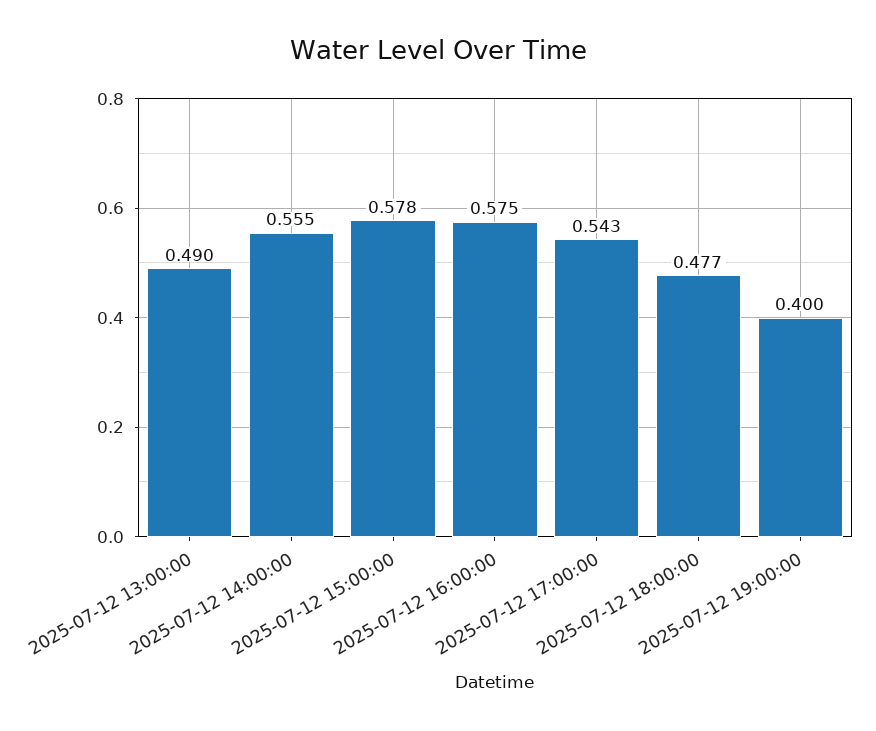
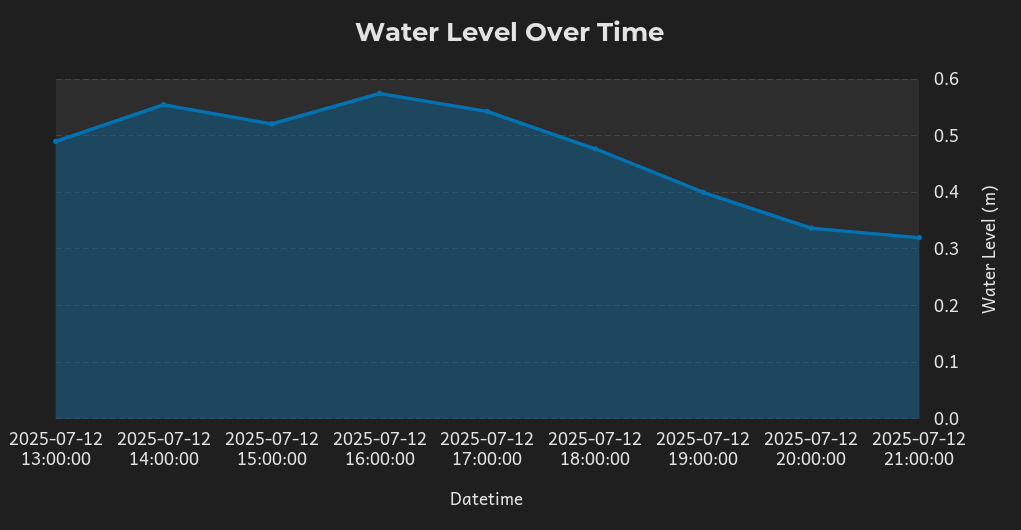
2025-07-12 15:00:00: 0.578 -> 0.52
2025-07-12 20:00:00: none -> 0.34
2025-07-12 21:00:00: none -> 0.32

